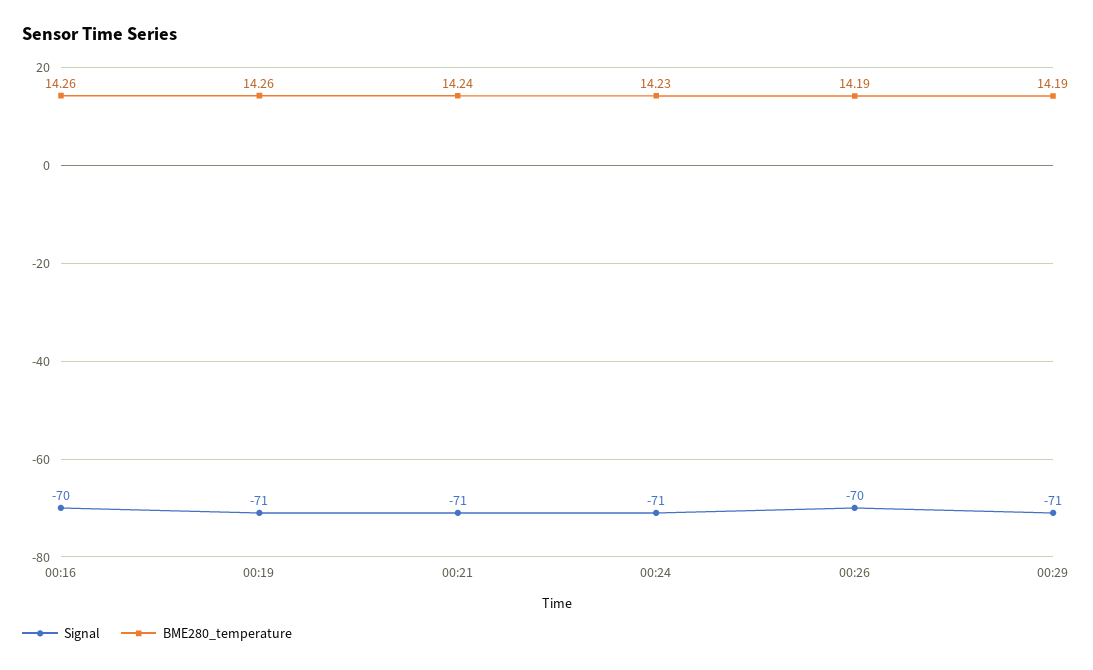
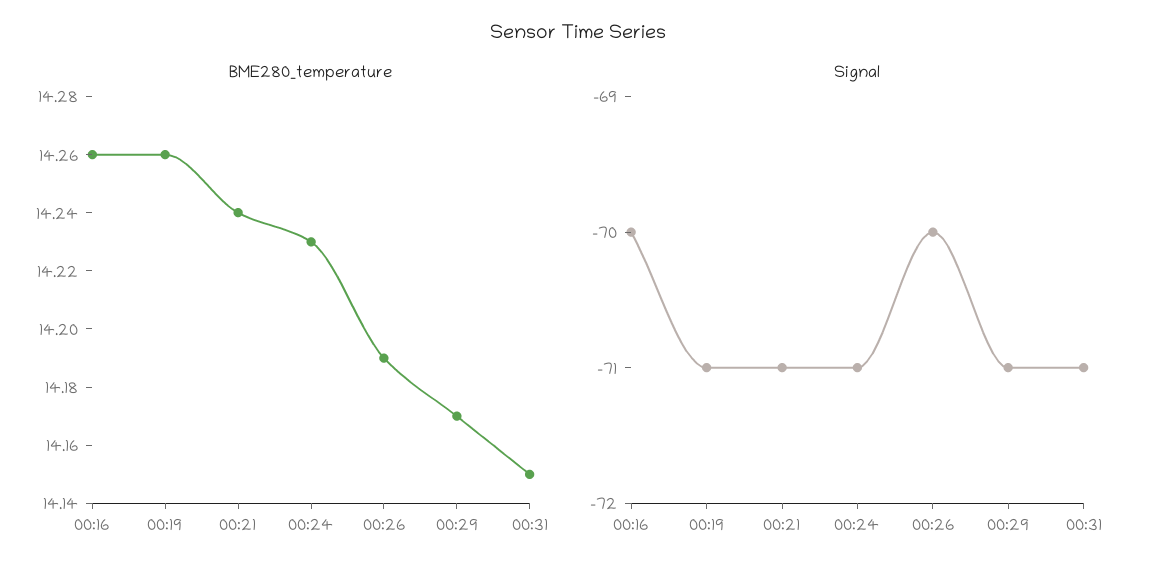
BME280_temperature, 00:29: 14.19 -> 14.17
BME280_temperature, 00:31: none -> 14.15
Signal, 00:31: none -> -71

